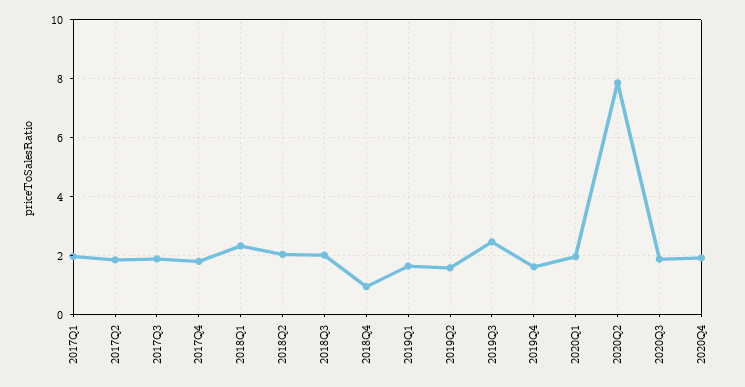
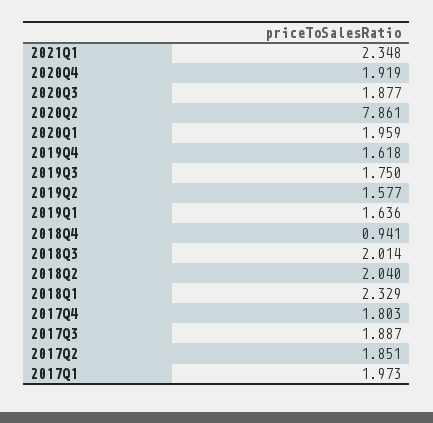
2019Q3: 2.5 -> 1.75
2021Q1: none -> 2.348

